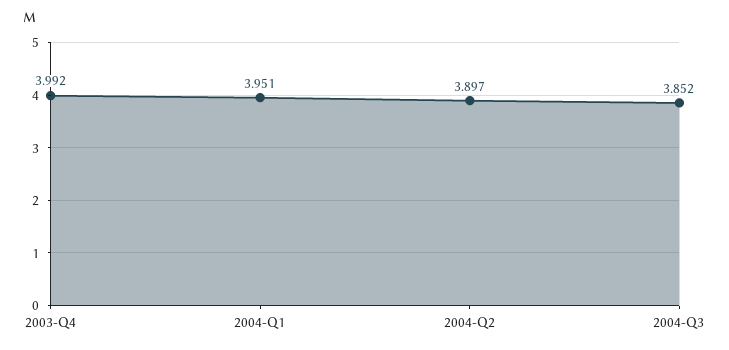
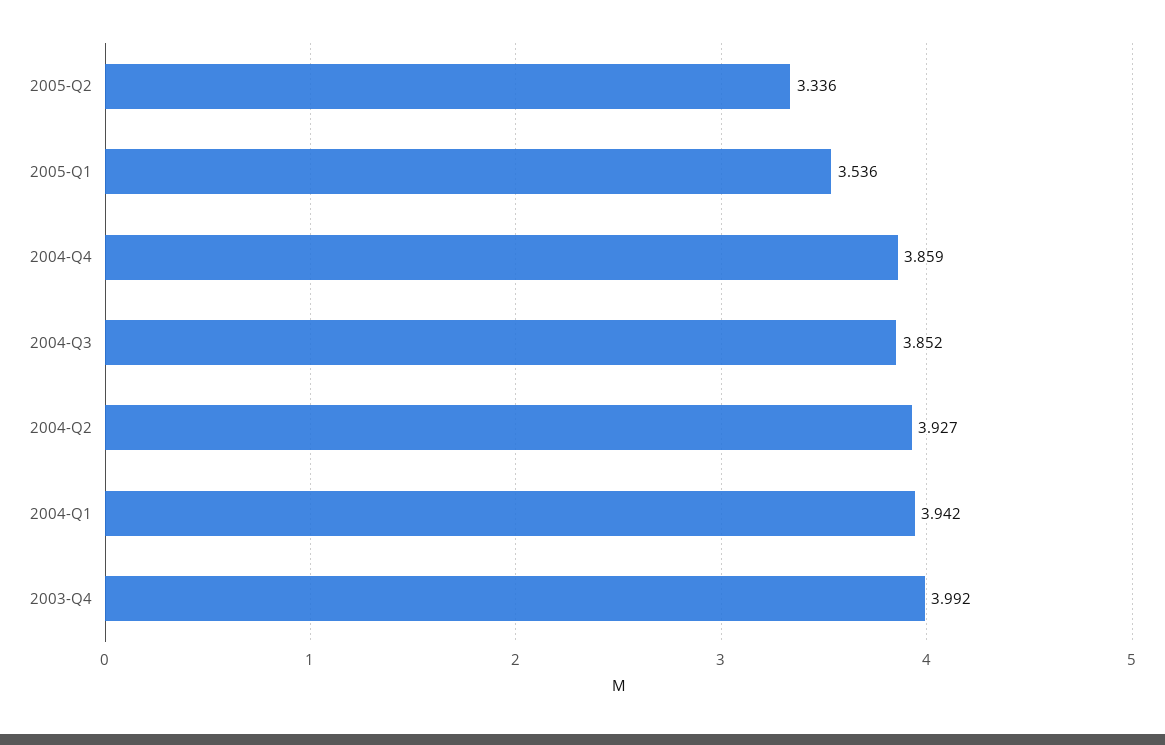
2004-Q1: 3.951 -> 3.942
2004-Q2: 3.897 -> 3.927
2005-Q2: none -> 3.336
2005-Q1: none -> 3.536
2004-Q4: none -> 3.859

